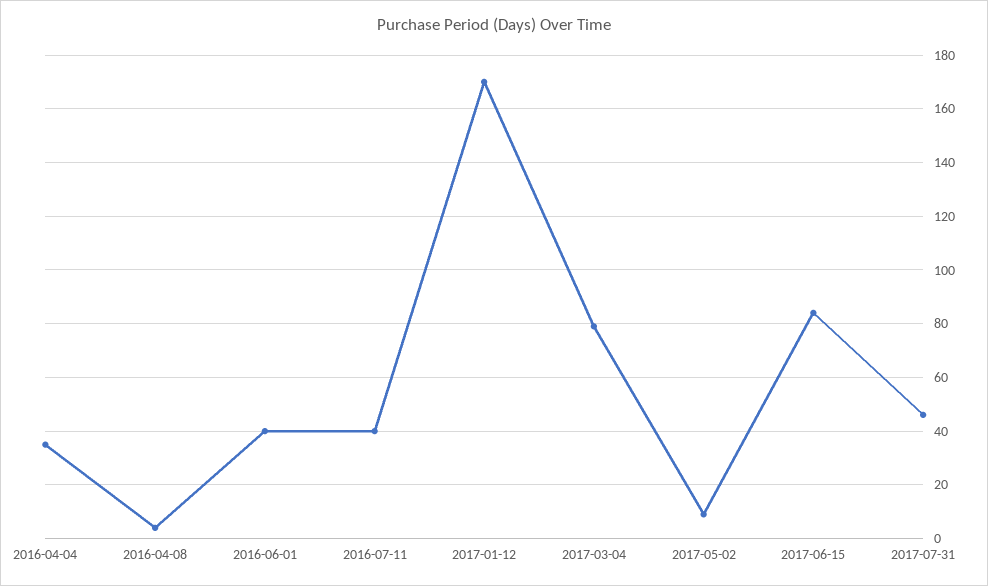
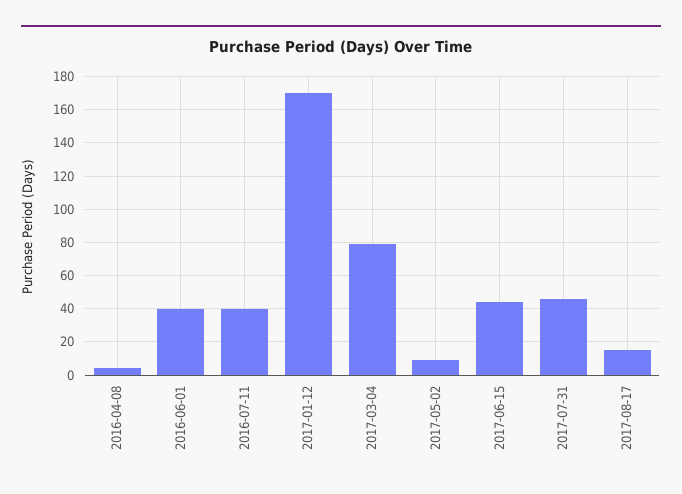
2016-04-04: 35 -> none
2017-06-15: 85 -> 45
2017-08-17: none -> 15

